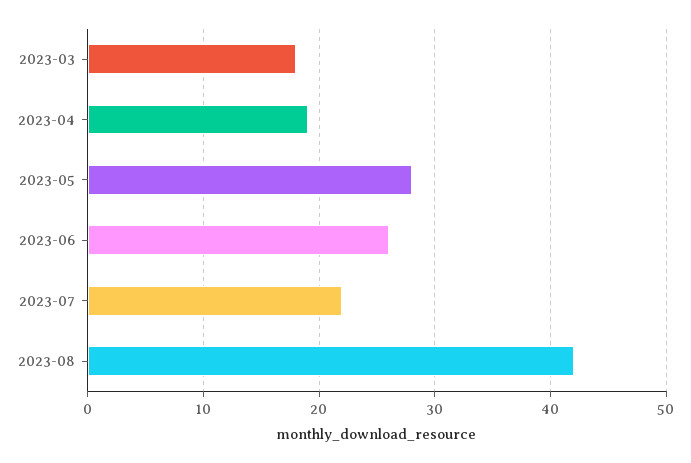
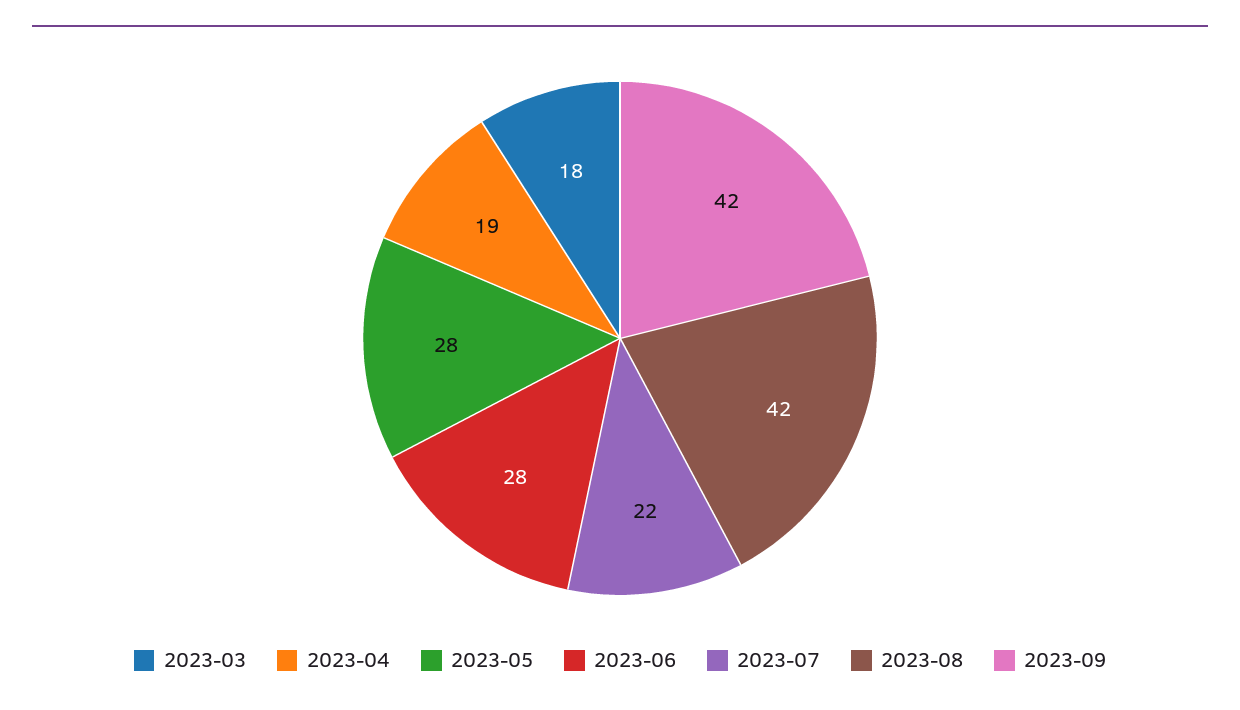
2023-06: 26 -> 28
2023-09: none -> 42

